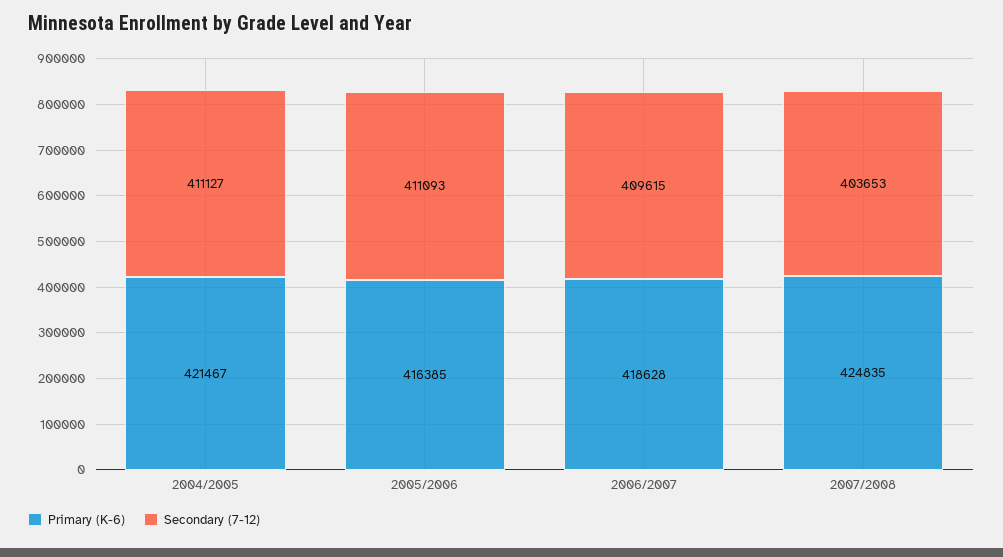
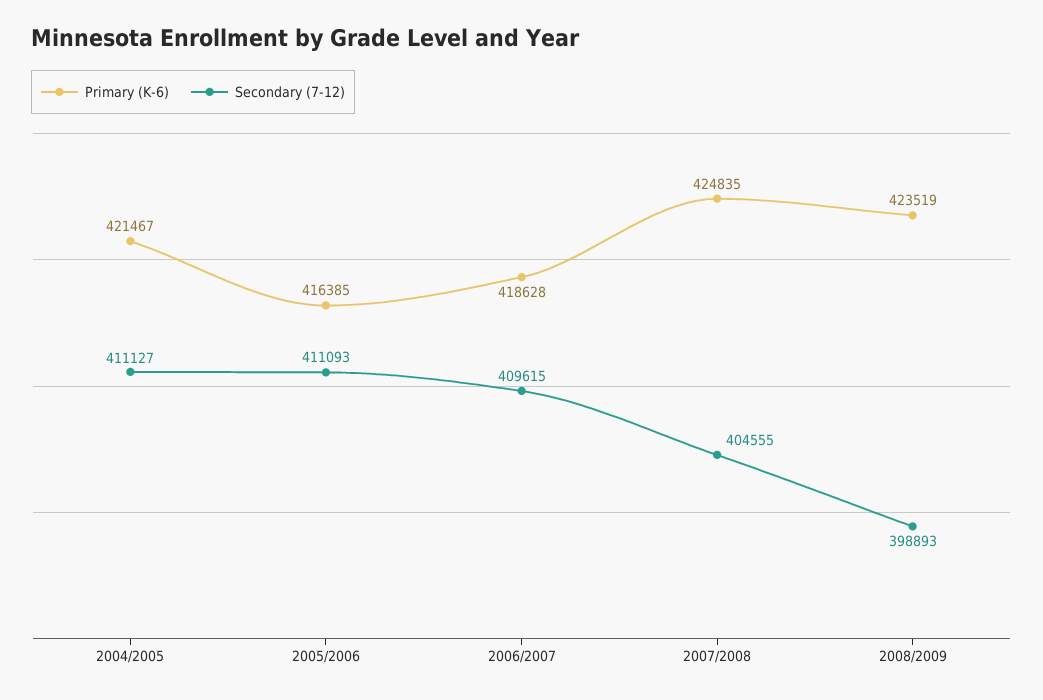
Secondary (7-12), 2007/2008: 403653 -> 404555
Primary (K-6), 2008/2009: none -> 423519
Secondary (7-12), 2008/2009: none -> 398893

